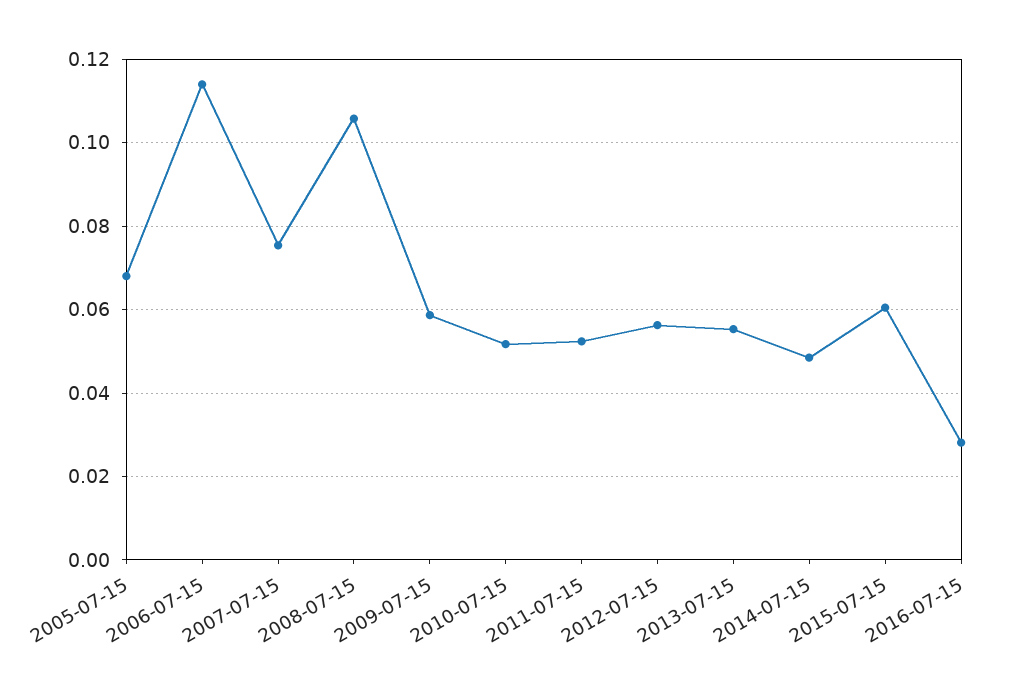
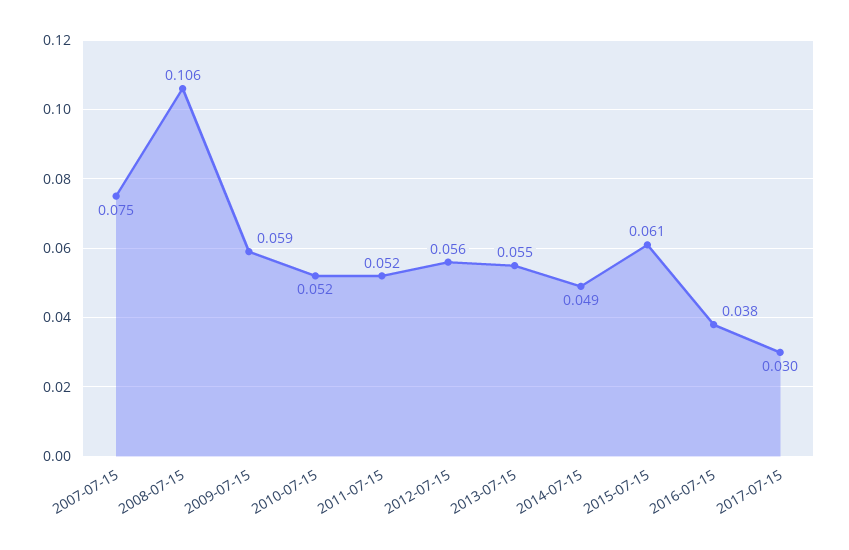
2005-07-15: 0.068 -> none
2006-07-15: 0.114 -> none
2016-07-15: 0.028 -> 0.038
2017-07-15: none -> 0.03

